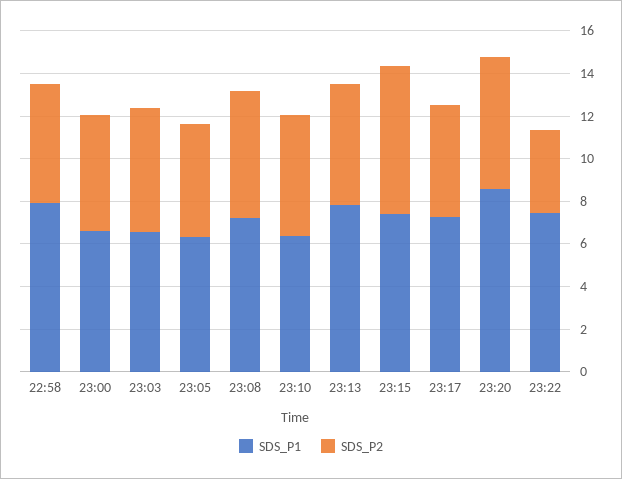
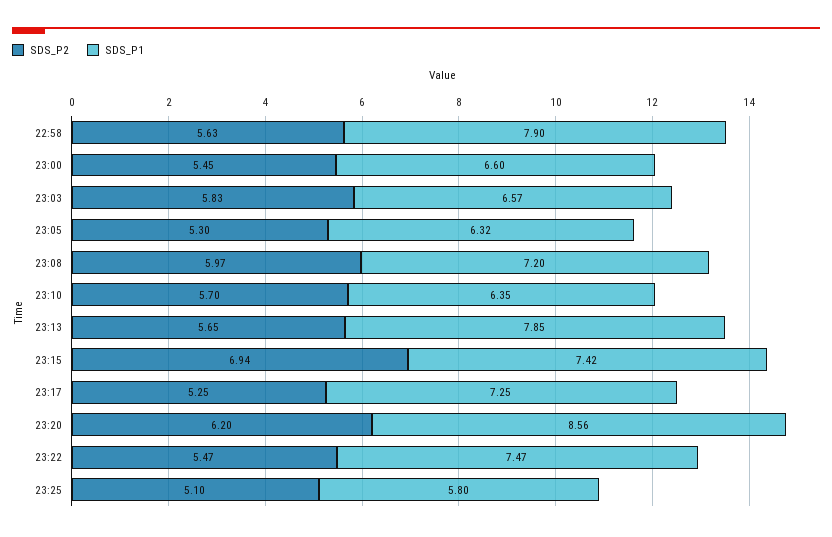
SDS_P2, 23:22: 4 -> 5.47
SDS_P2, 23:25: none -> 5.1
SDS_P1, 23:25: none -> 5.8

